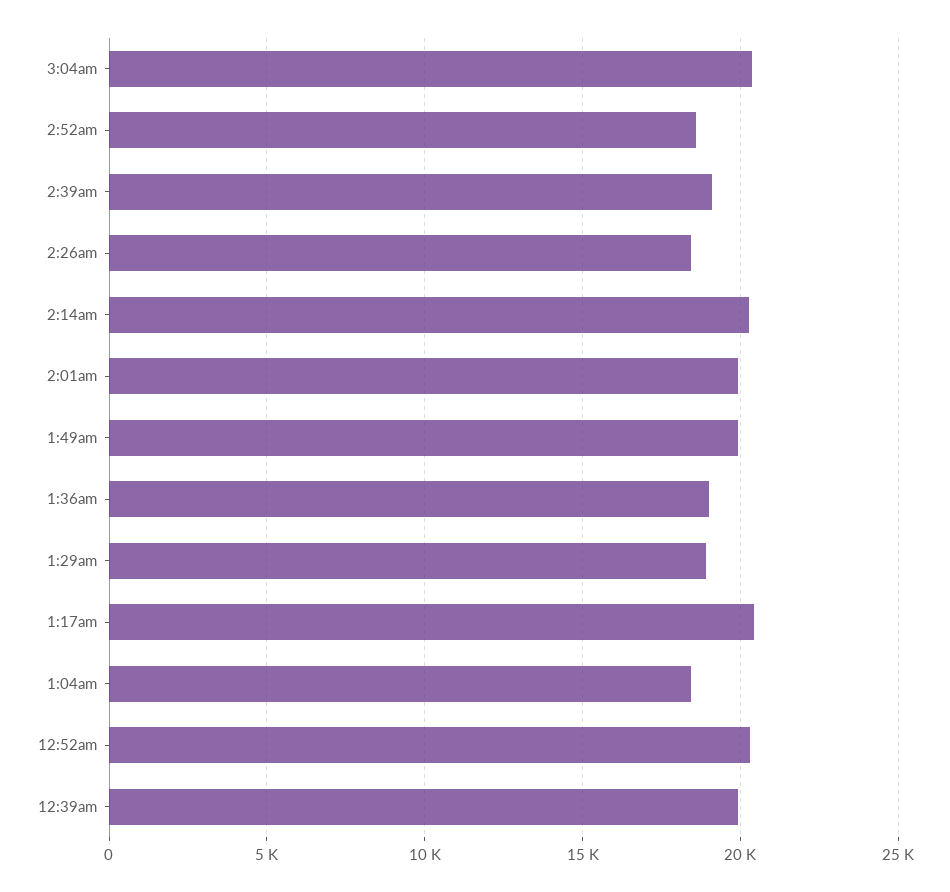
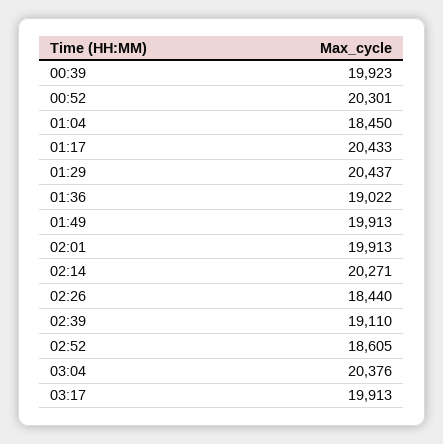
1:29am: 19000 -> 20437
03:17: none -> 19913

